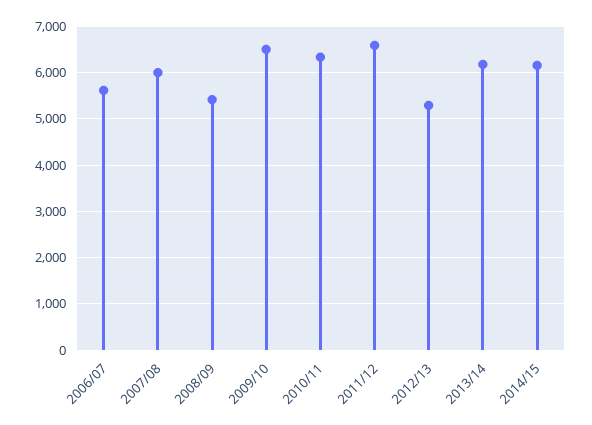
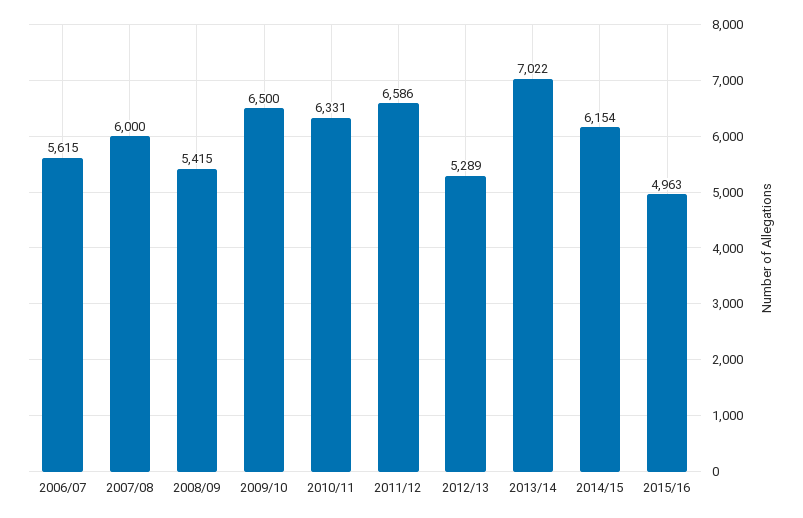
2013/14: 6200 -> 7022
2015/16: none -> 4963

